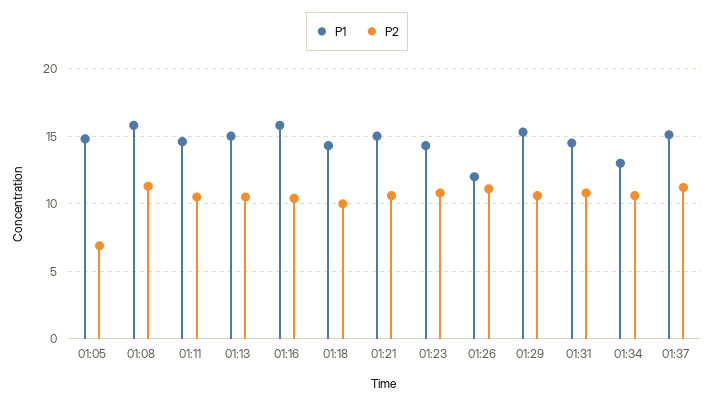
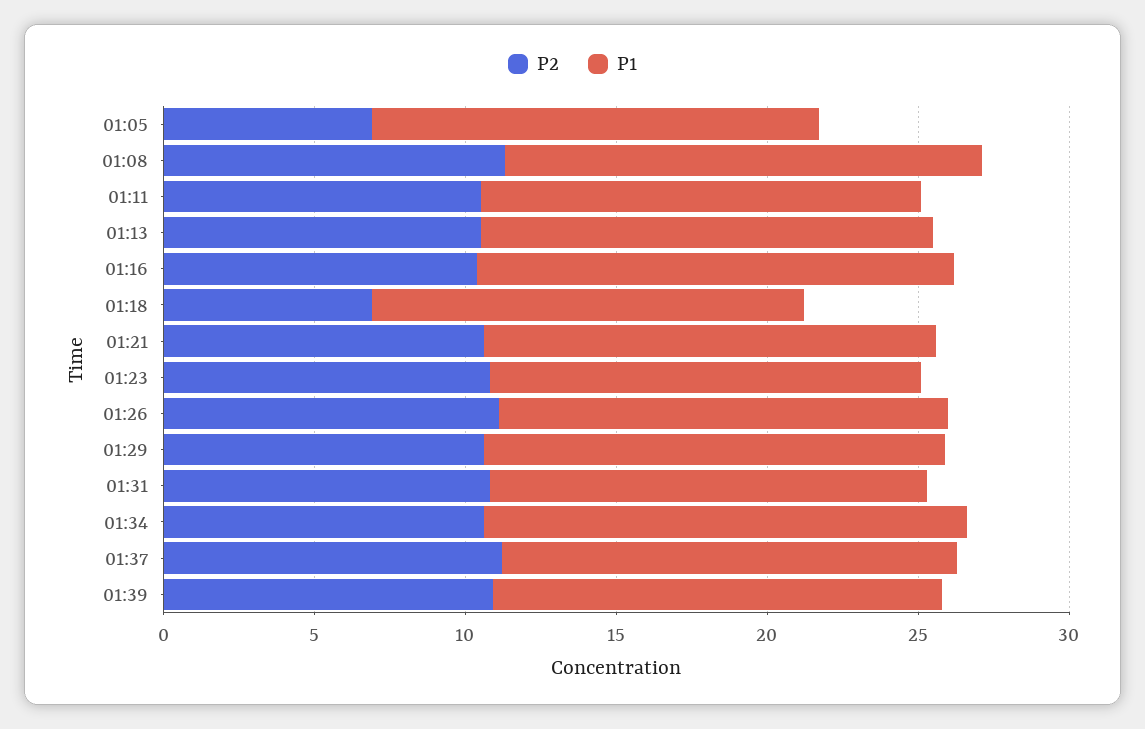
P2, 01:18: 10 -> 7
P1, 01:26: 12 -> 15
P1, 01:34: 13 -> 16
P2, 01:39: none -> 11
P1, 01:39: none -> 15

